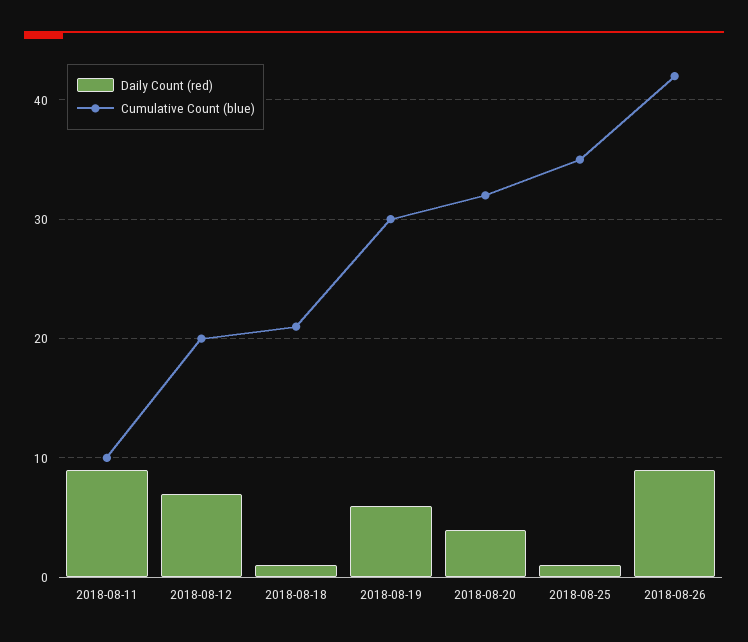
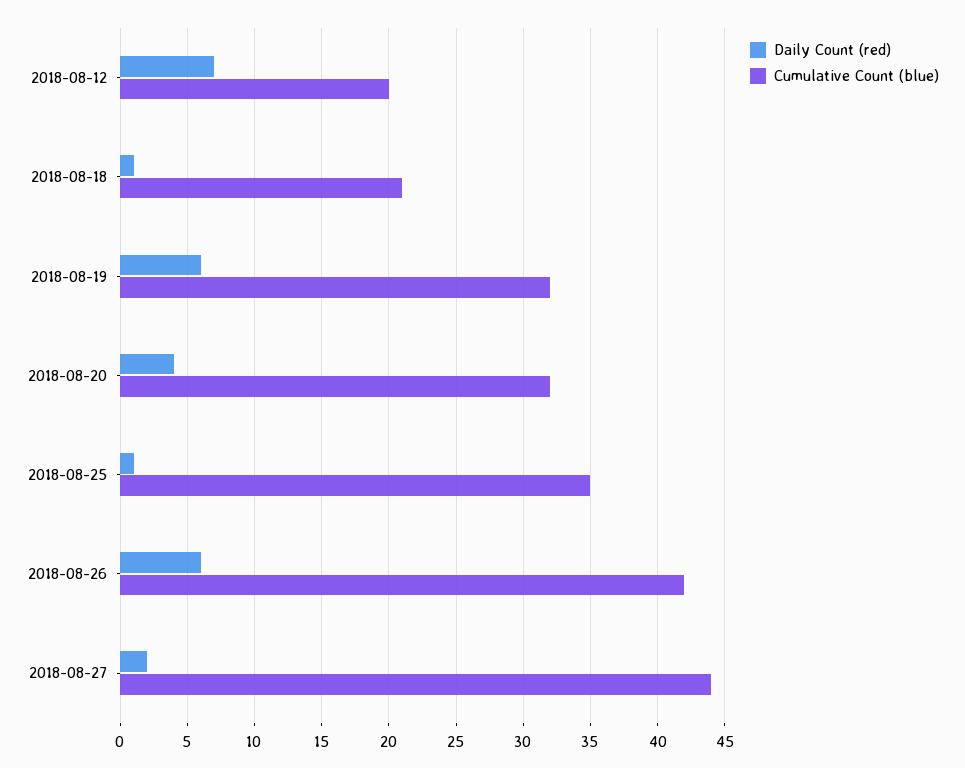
Daily Count (red), 2018-08-11: 9 -> none
Cumulative Count (blue), 2018-08-11: 10 -> none
Cumulative Count (blue), 2018-08-19: 30 -> 32
Daily Count (red), 2018-08-26: 9 -> 6
Daily Count (red), 2018-08-27: none -> 2
Cumulative Count (blue), 2018-08-27: none -> 44

